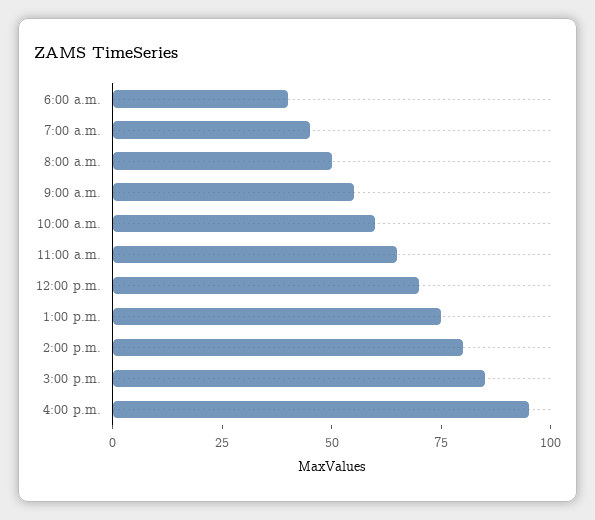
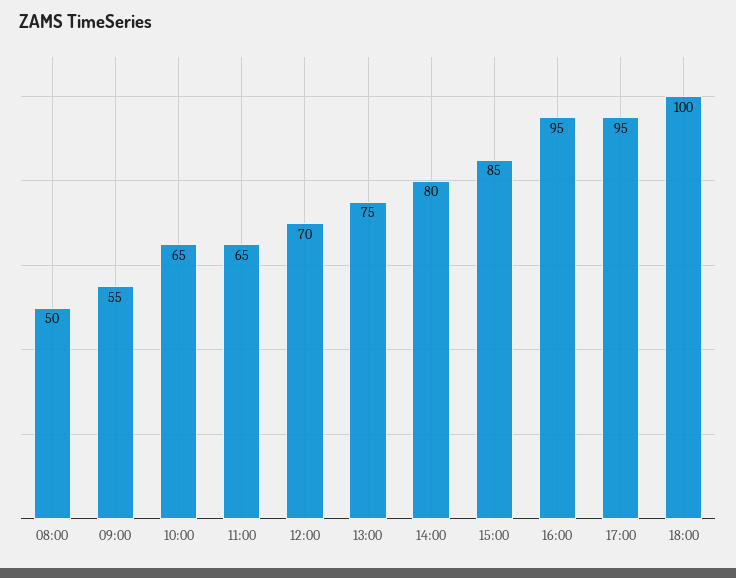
6:00 a.m.: 40 -> none
7:00 a.m.: 45 -> none
10:00 a.m.: 60 -> 65
17:00: none -> 95
18:00: none -> 100

